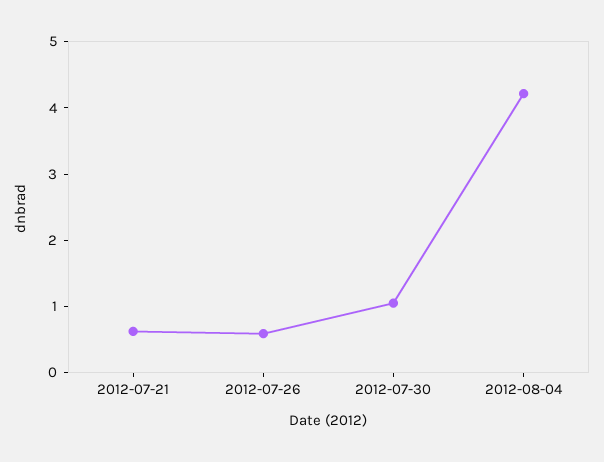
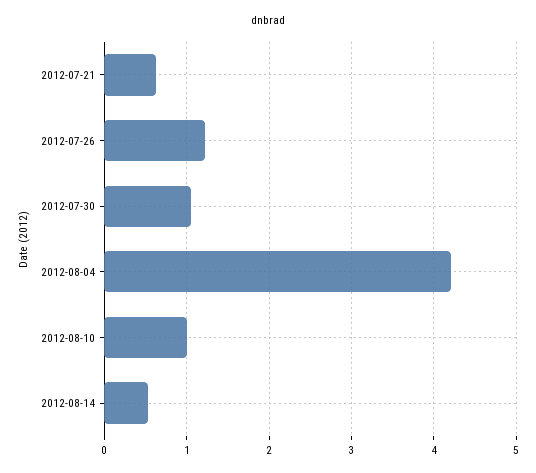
2012-07-26: 0.6 -> 1.2
2012-08-10: none -> 1
2012-08-14: none -> 0.5

